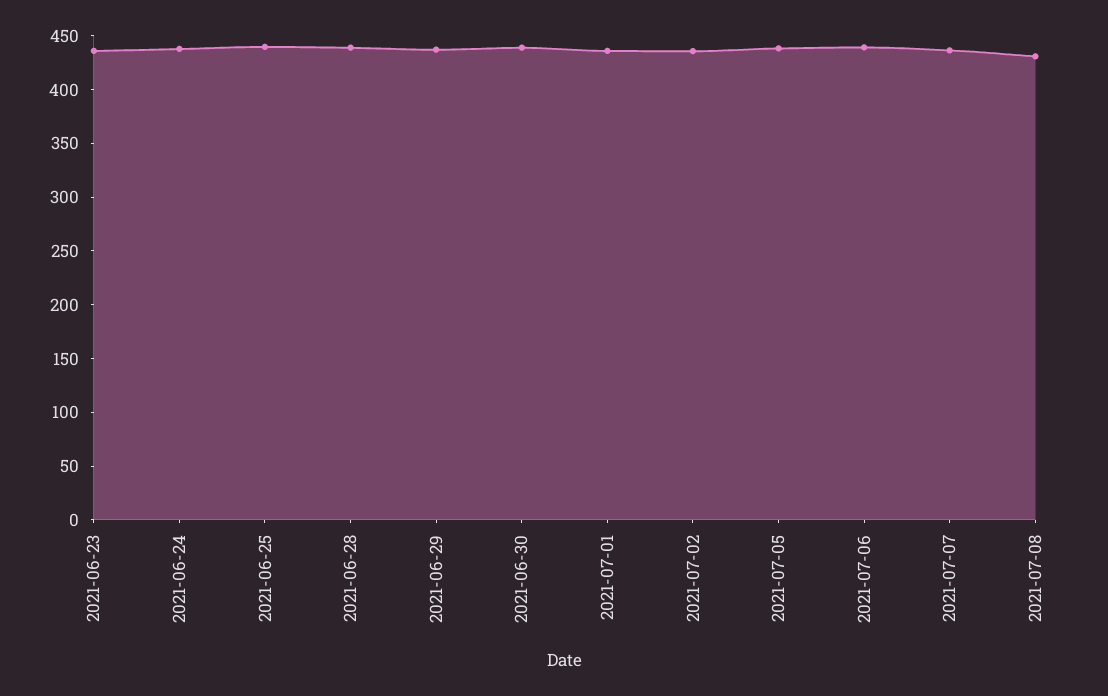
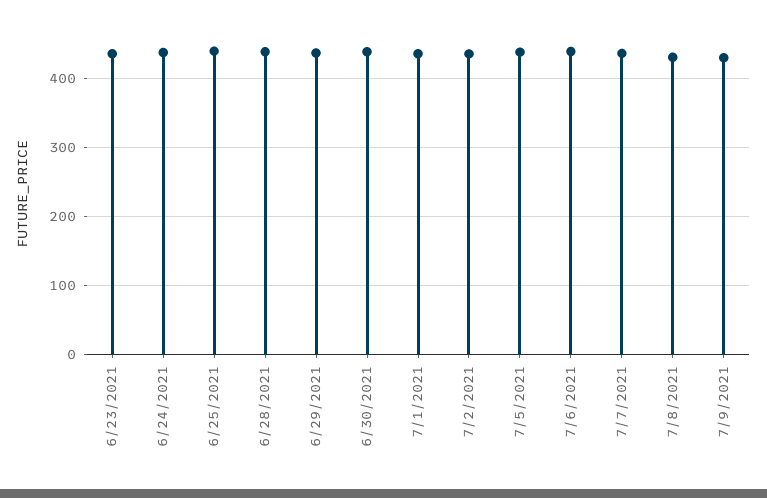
7/9/2021: none -> 430

